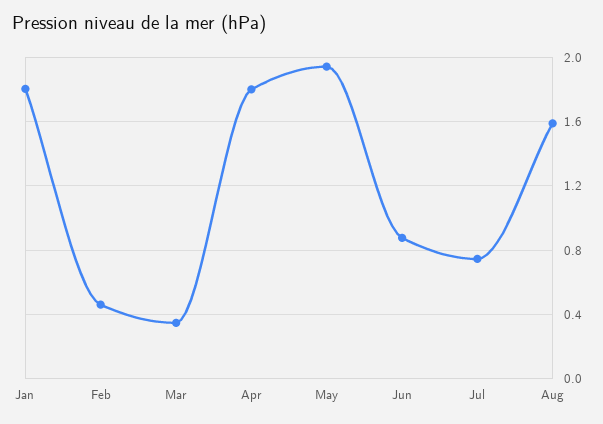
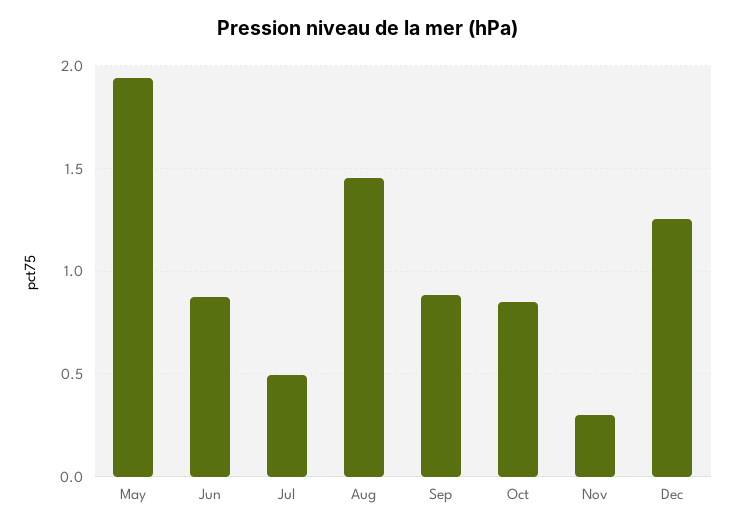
Jan: 1.8 -> none
Feb: 0.45 -> none
Mar: 0.35 -> none
Apr: 1.8 -> none
Jul: 0.75 -> 0.5
Aug: 1.6 -> 1.45
Sep: none -> 0.9
Oct: none -> 0.85
Nov: none -> 0.3
Dec: none -> 1.25

